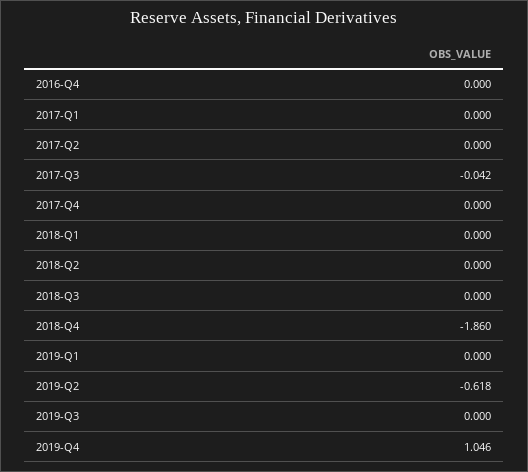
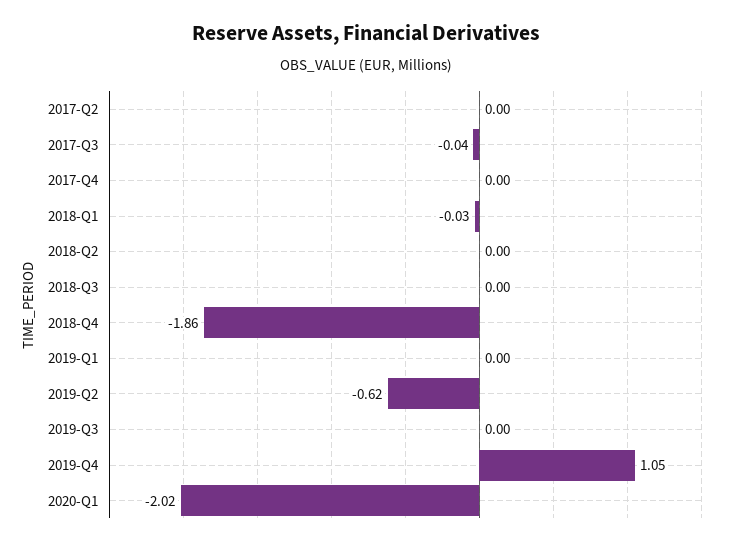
2016-Q4: 0 -> none
2017-Q1: 0 -> none
2018-Q1: 0 -> -0.03
2020-Q1: none -> -2.02

